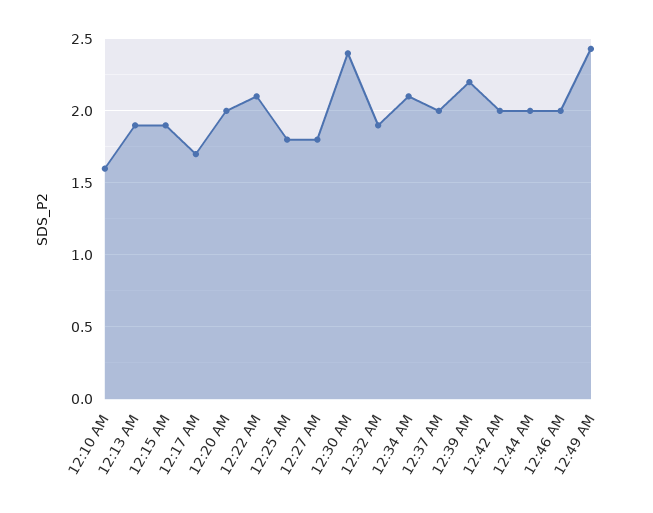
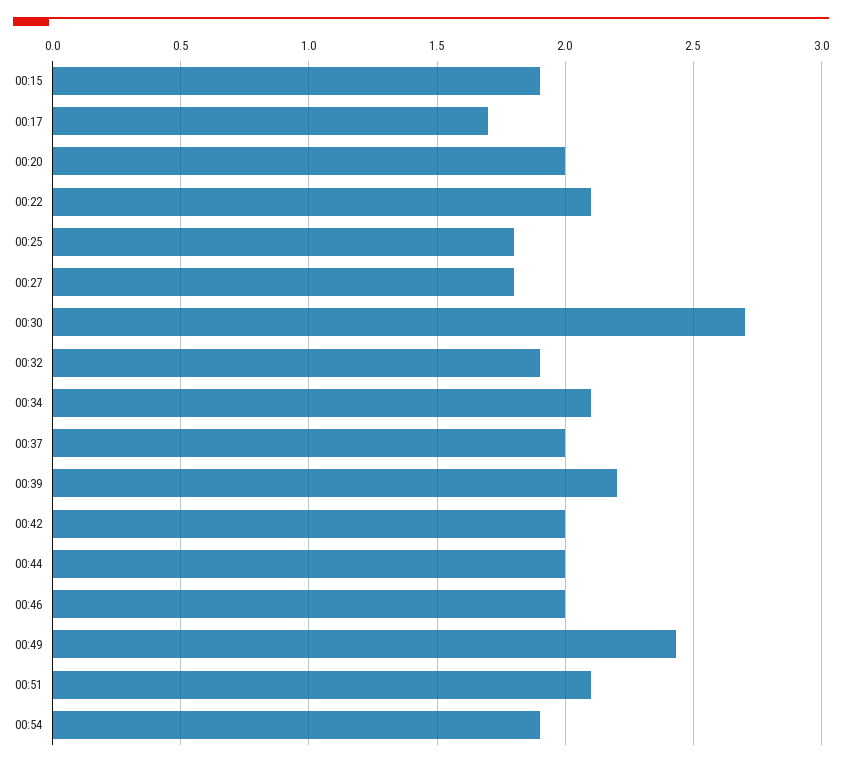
12:10 AM: 1.6 -> none
12:13 AM: 1.9 -> none
12:30 AM: 2.4 -> 2.7
00:51: none -> 2.1
00:54: none -> 1.9

